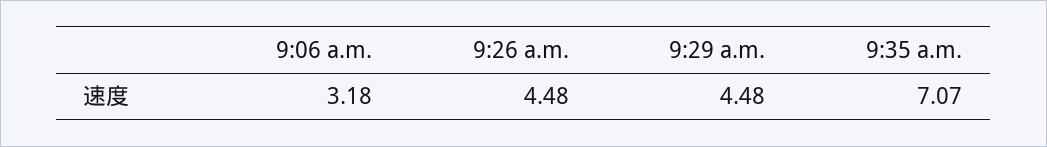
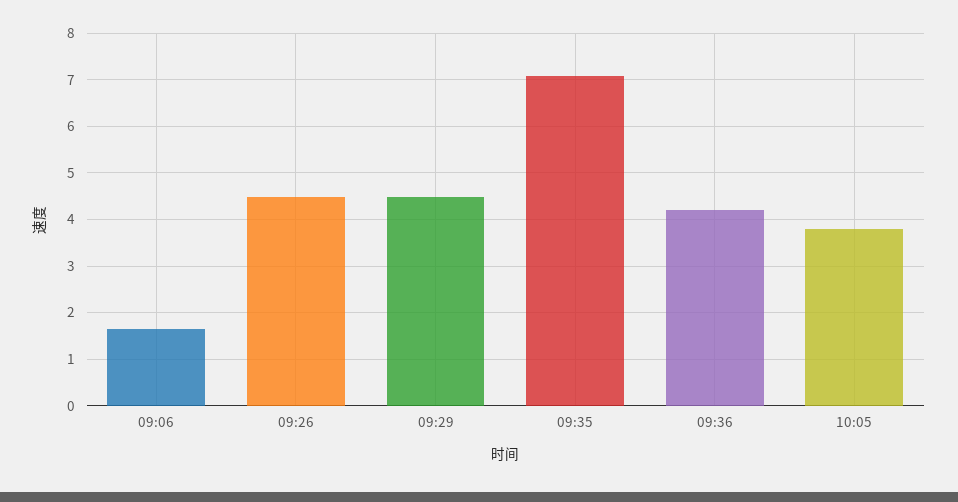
9:06 a.m.: 3.18 -> 1.6
09:36: none -> 4.2
10:05: none -> 3.8

